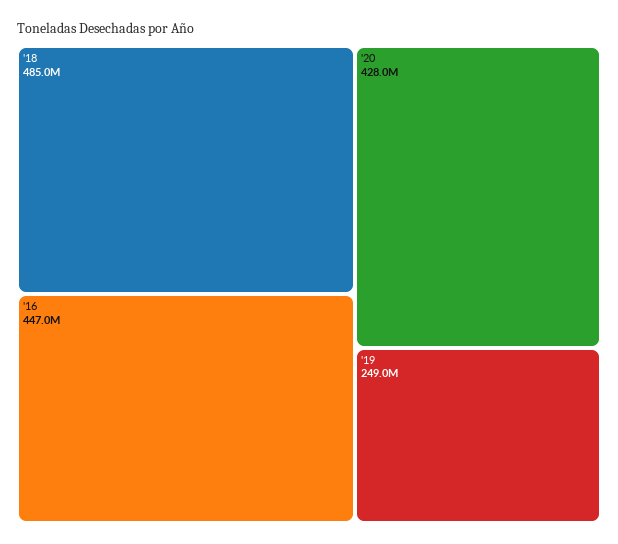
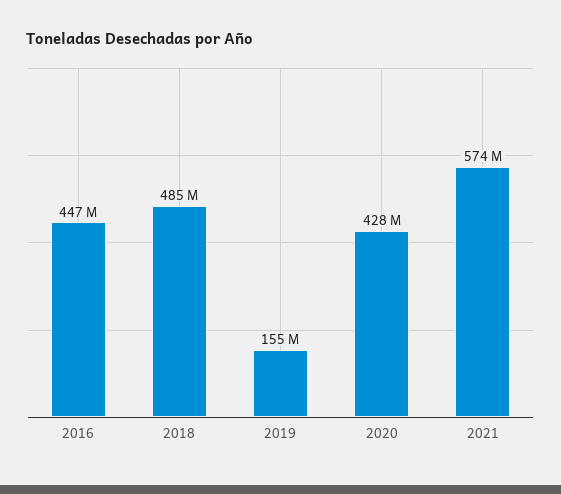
'19: 249000000 -> 155000000
2021: none -> 574000000

